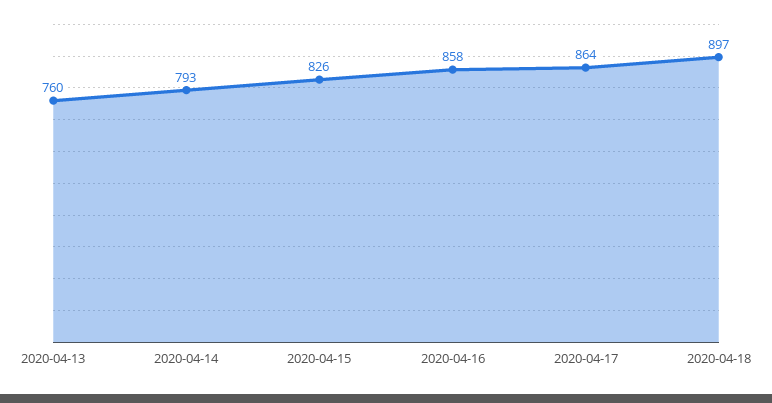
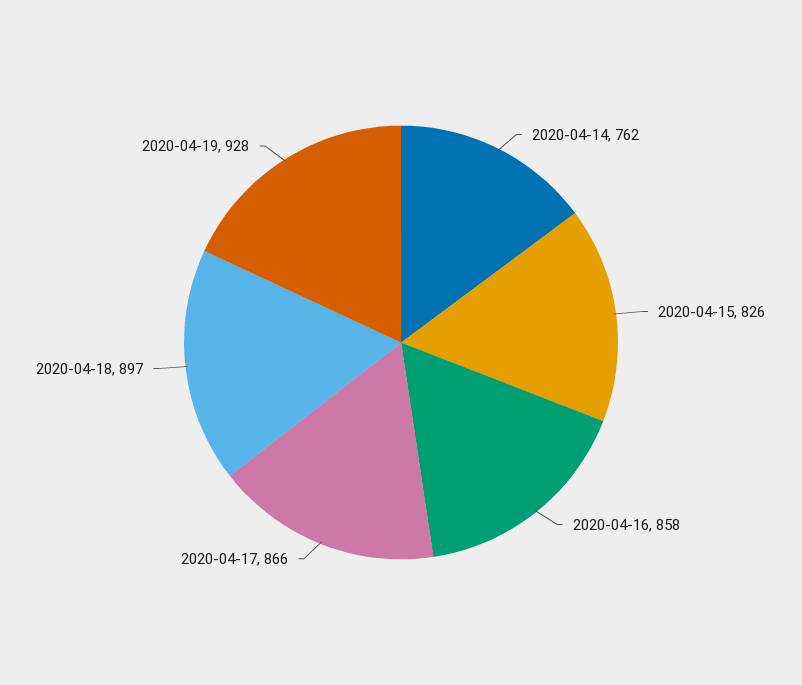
2020-04-13: 760 -> none
2020-04-14: 793 -> 762
2020-04-17: 864 -> 866
2020-04-19: none -> 928

